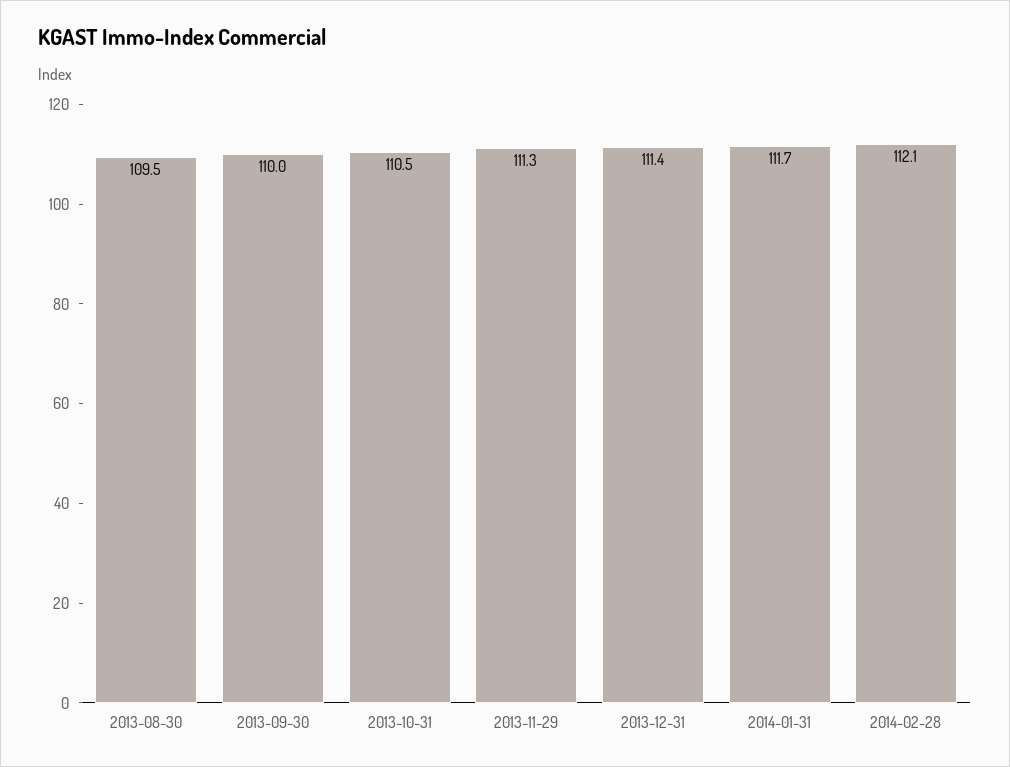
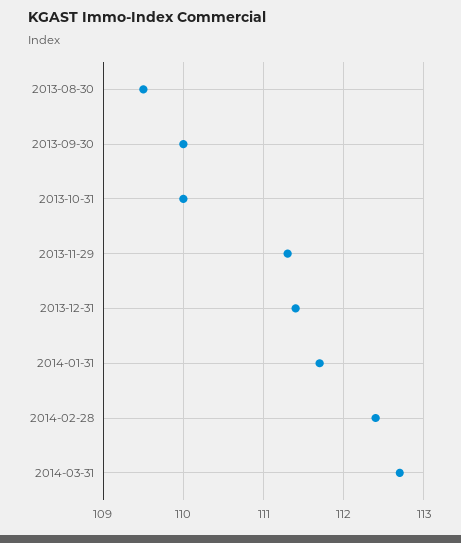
2013-10-31: 110.5 -> 110
2014-02-28: 112.1 -> 112.4
2014-03-31: none -> 112.7

